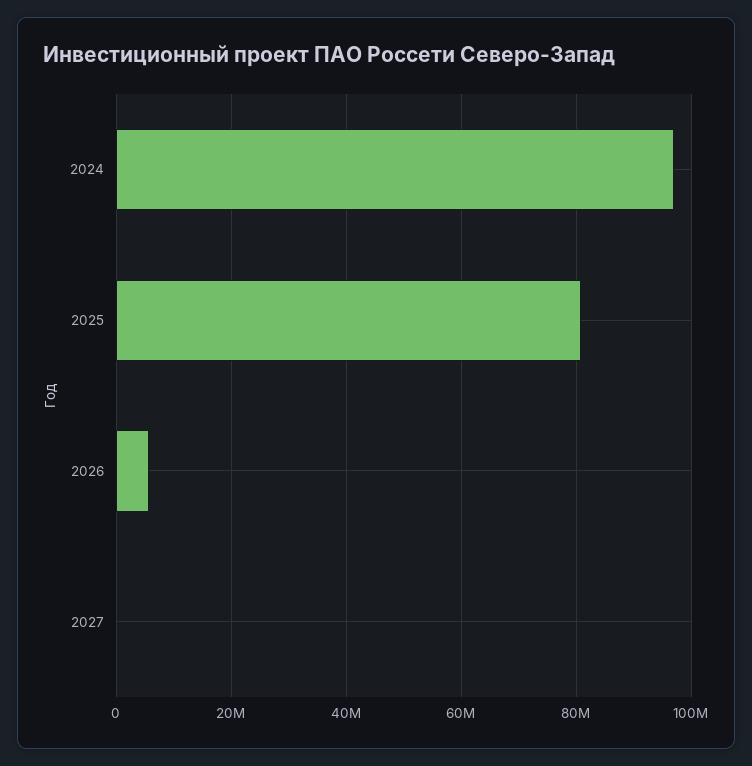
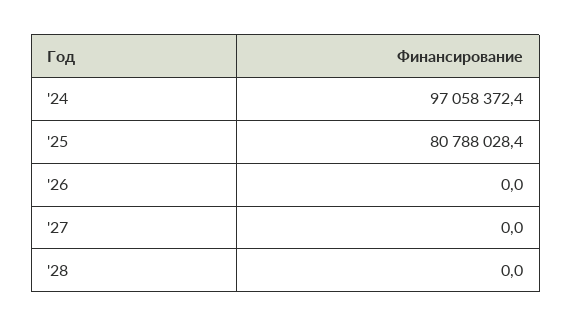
2026: 6000000 -> 0
'28: none -> 0

